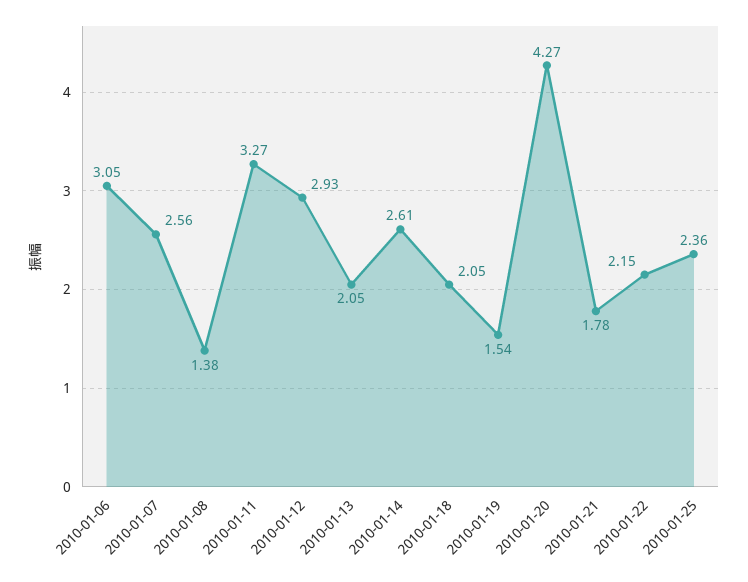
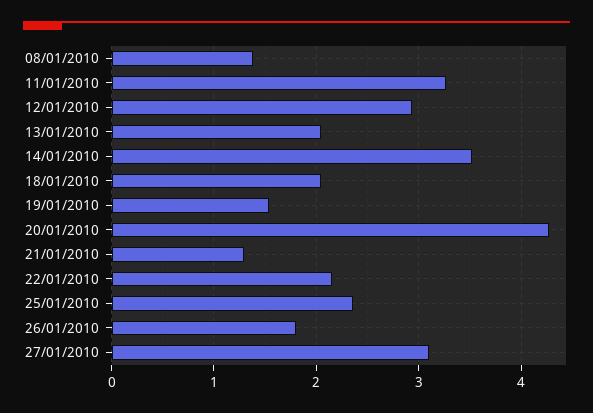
2010-01-06: 3.05 -> none
2010-01-07: 2.56 -> none
2010-01-14: 2.61 -> 3.5
2010-01-21: 1.78 -> 1.3
26/01/2010: none -> 1.8
27/01/2010: none -> 3.1

